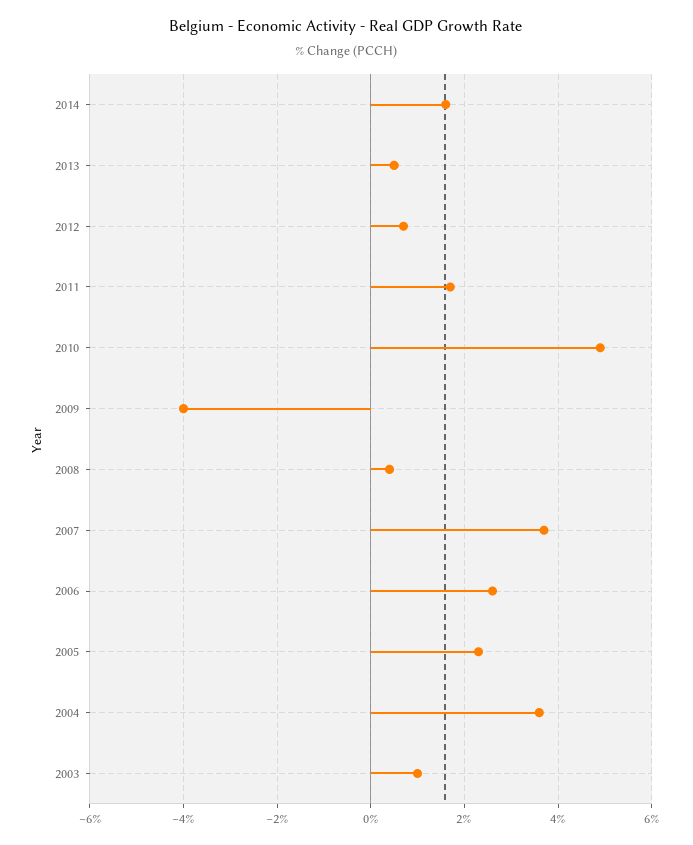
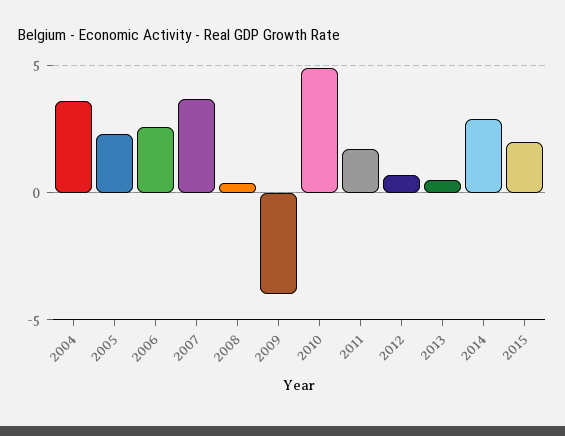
2014: 1.5 -> 3
2003: 1 -> none
2015: none -> 2

